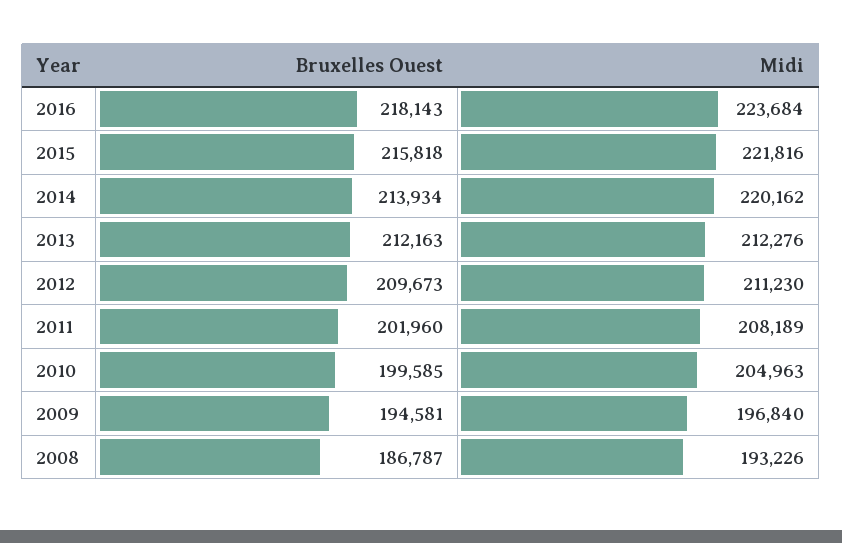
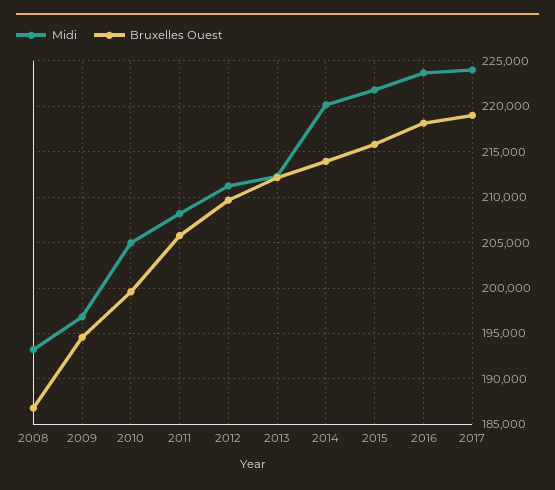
Bruxelles Ouest, 2011: 201960 -> 206000
Midi, 2017: none -> 224000
Bruxelles Ouest, 2017: none -> 219000

